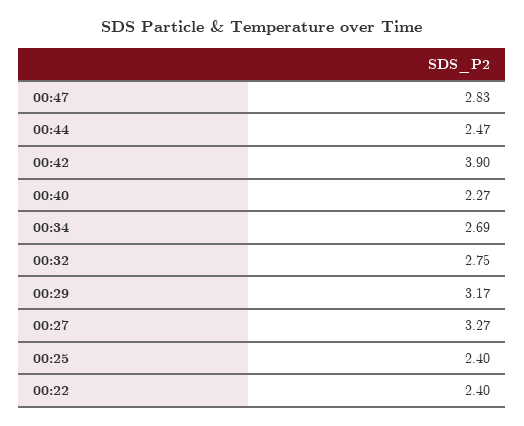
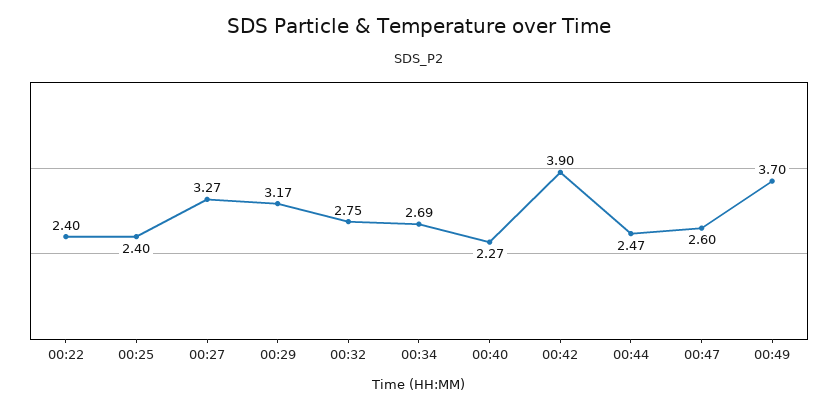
00:47: 2.83 -> 2.6
00:49: none -> 3.7

